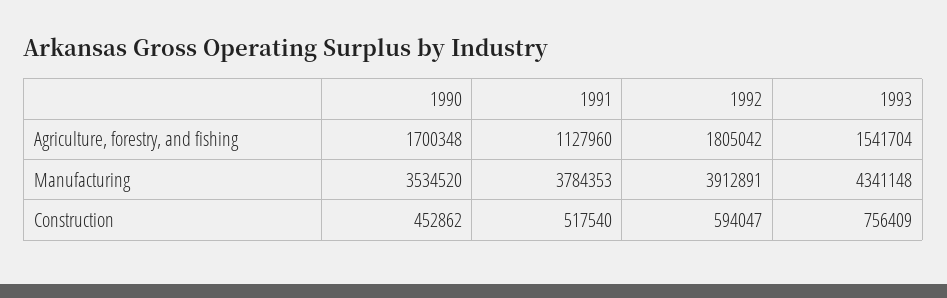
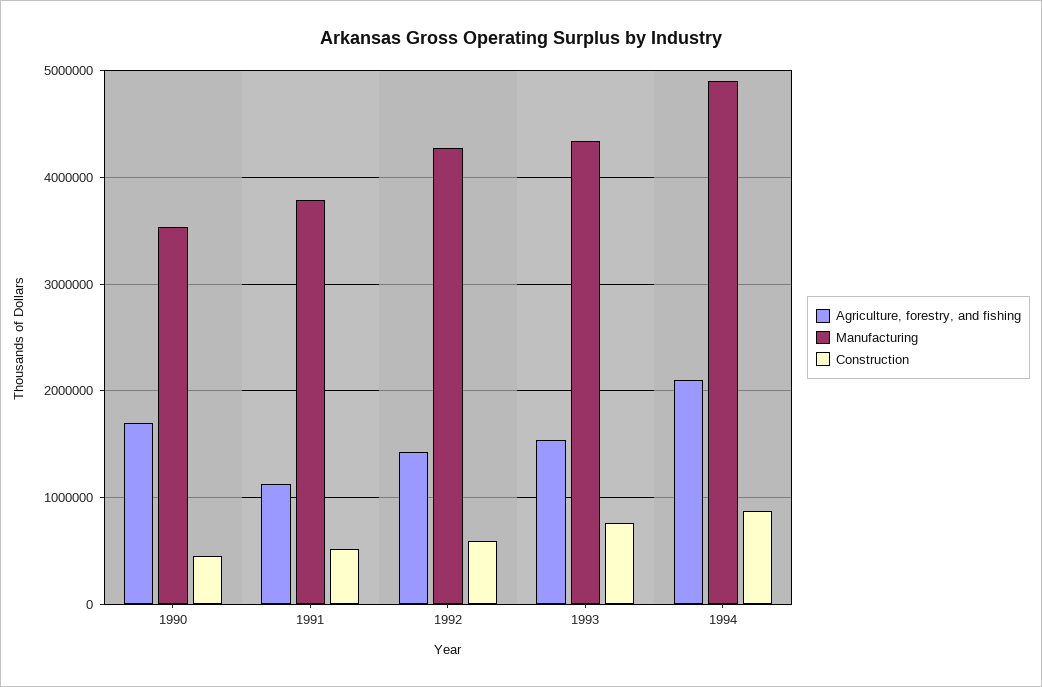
Agriculture, forestry, and fishing, 1992: 1805042 -> 1400000
Manufacturing, 1992: 3912891 -> 4300000
Agriculture, forestry, and fishing, 1994: none -> 2100000
Manufacturing, 1994: none -> 4900000
Construction, 1994: none -> 900000

